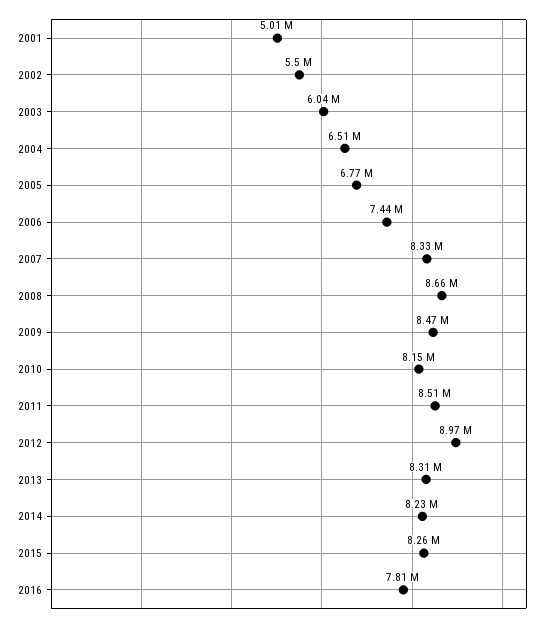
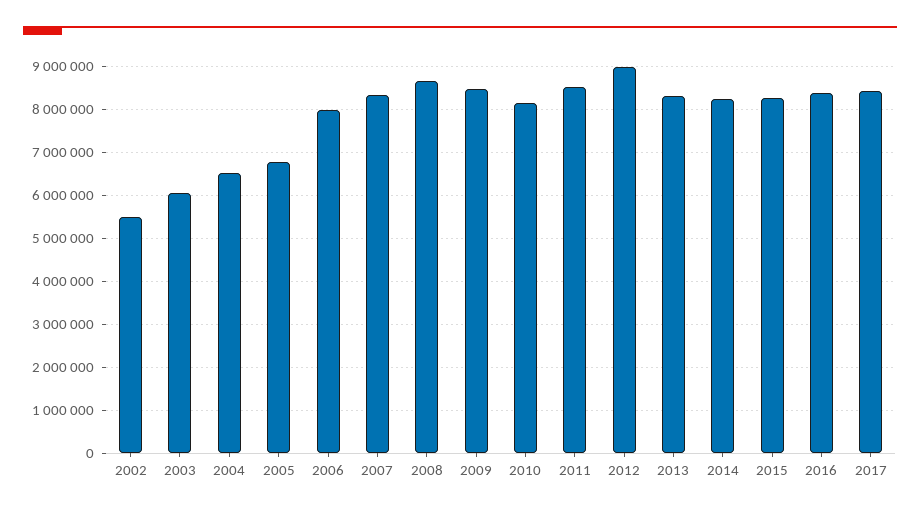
2001: 5010000 -> none
2006: 7440000 -> 8000000
2016: 7810000 -> 8400000
2017: none -> 8400000

